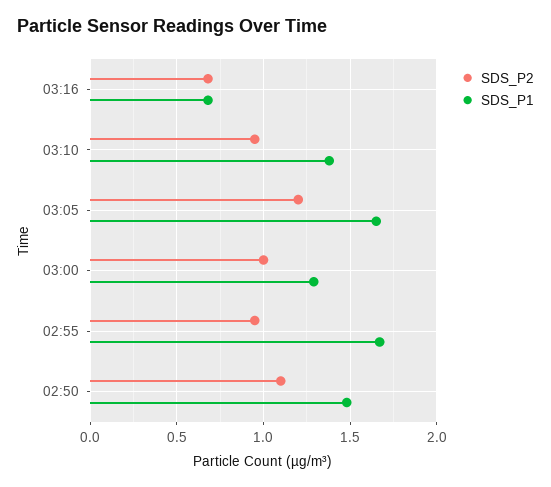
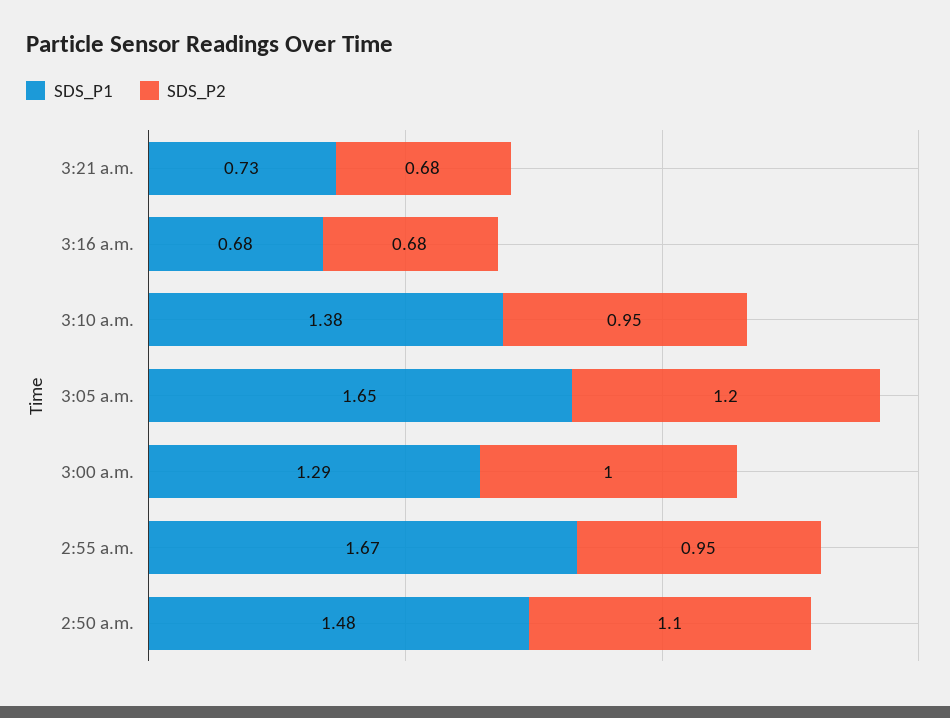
SDS_P1, 3:21 a.m.: none -> 0.73
SDS_P2, 3:21 a.m.: none -> 0.68

